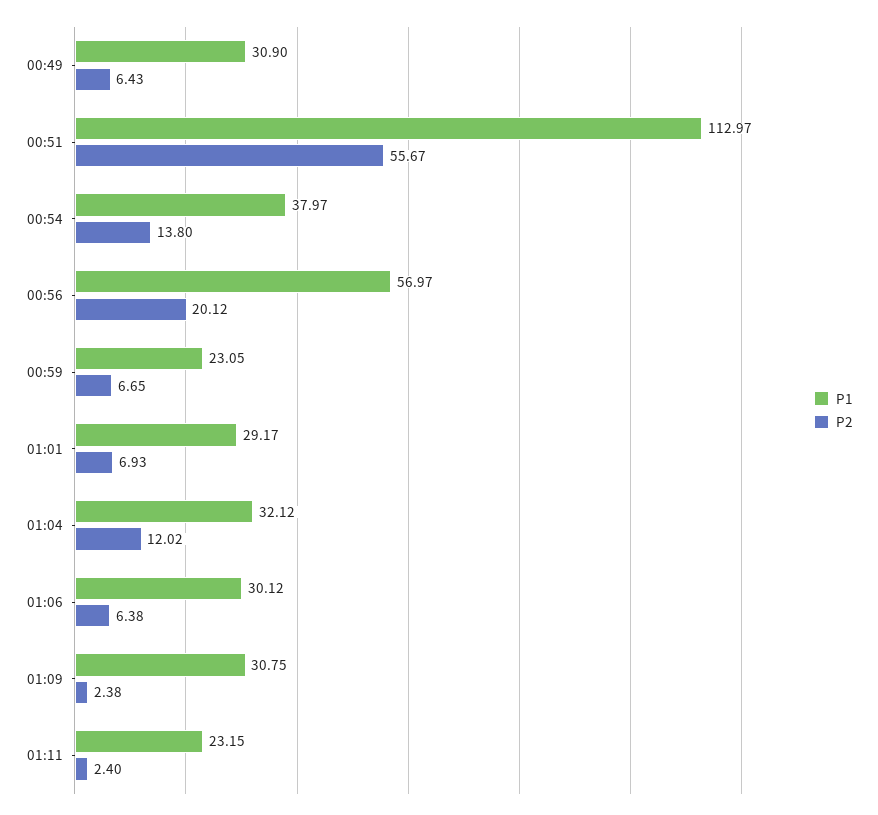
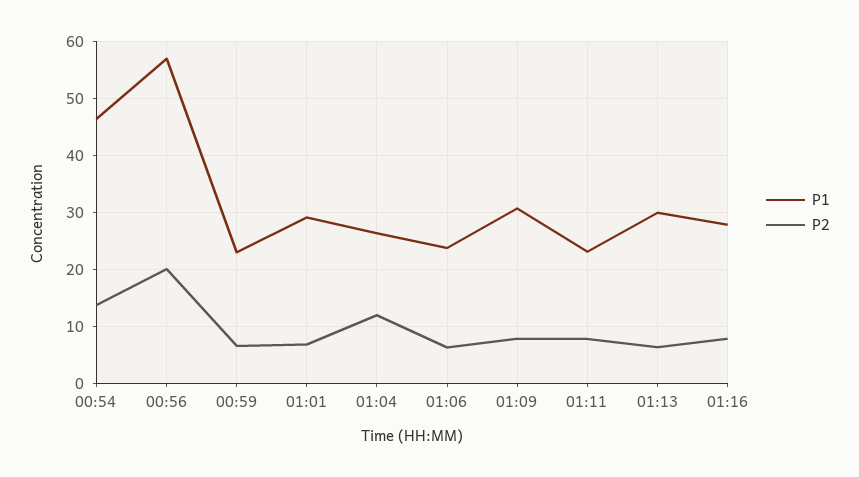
P1, 00:49: 30.9 -> none
P2, 00:49: 6.43 -> none
P1, 00:51: 112.97 -> none
P2, 00:51: 55.67 -> none
P1, 00:54: 37.97 -> 46
P1, 01:04: 32.12 -> 26
P1, 01:06: 30.12 -> 24
P2, 01:09: 2.38 -> 8
P2, 01:11: 2.4 -> 8
P1, 01:13: none -> 30
P2, 01:13: none -> 6
P1, 01:16: none -> 28
P2, 01:16: none -> 8

